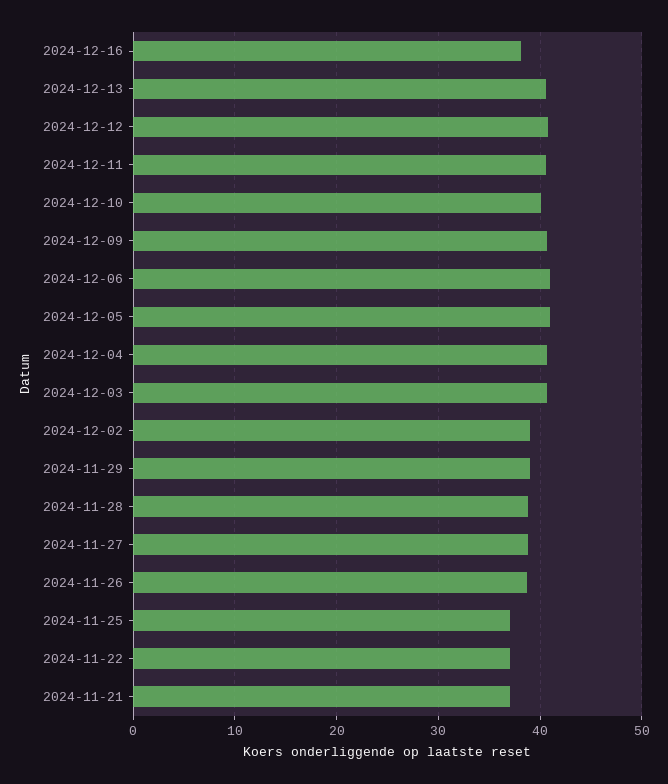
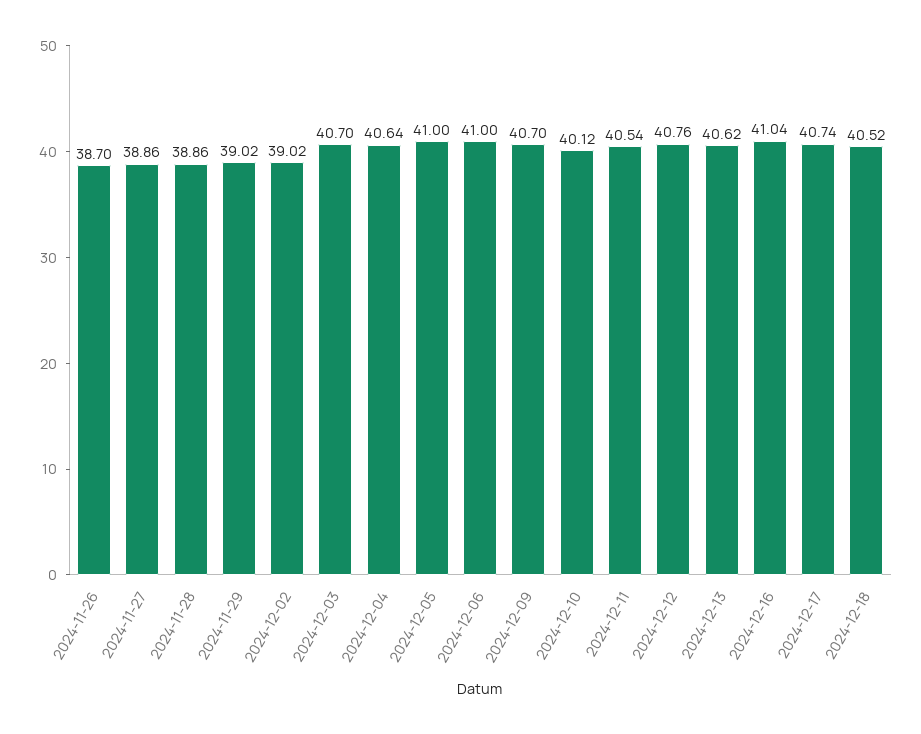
2024-12-16: 38 -> 41.04
2024-11-25: 37 -> none
2024-11-22: 37 -> none
2024-11-21: 37 -> none
2024-12-17: none -> 40.74
2024-12-18: none -> 40.52

